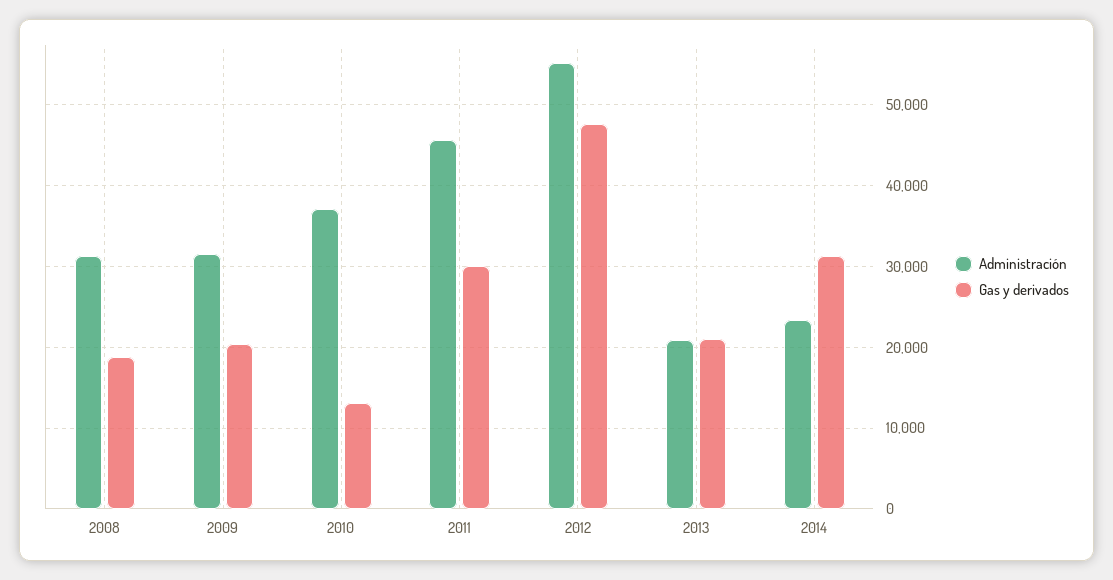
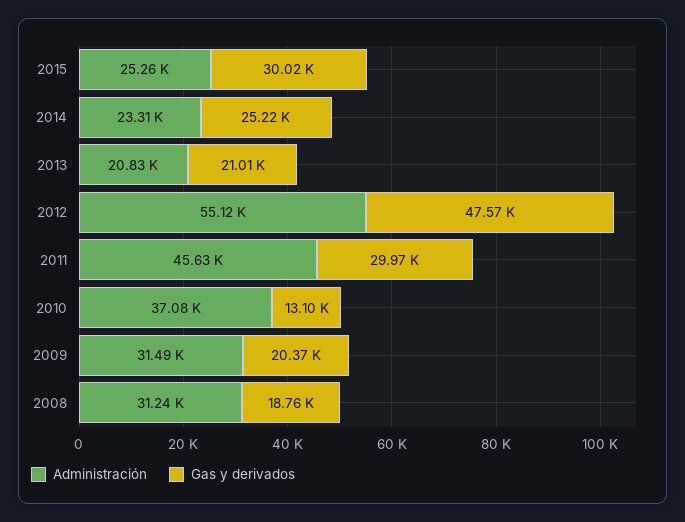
Gas y derivados, 2014: 31000 -> 25220
Administración, 2015: none -> 25260
Gas y derivados, 2015: none -> 30020

